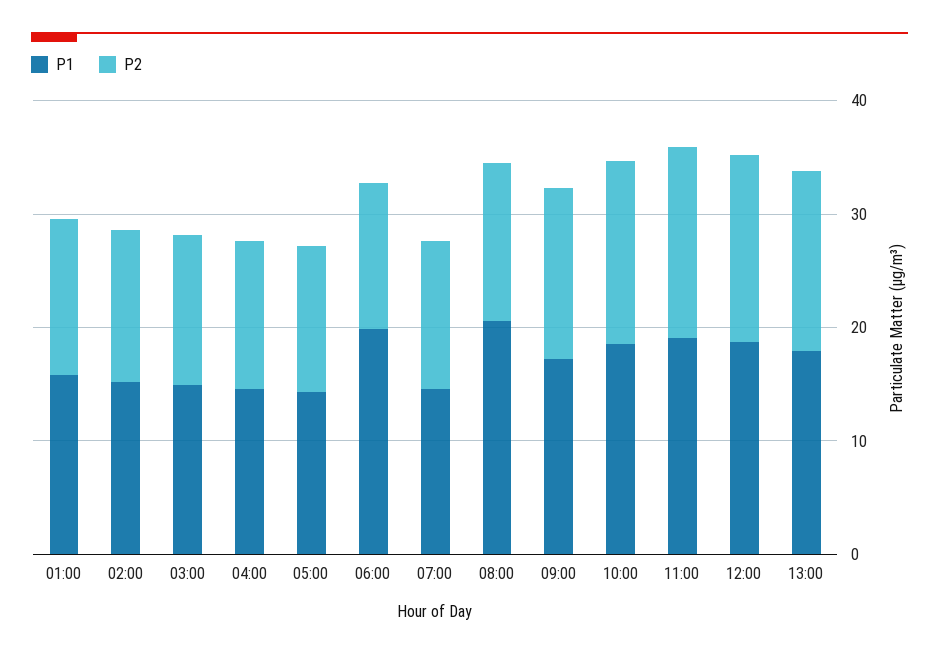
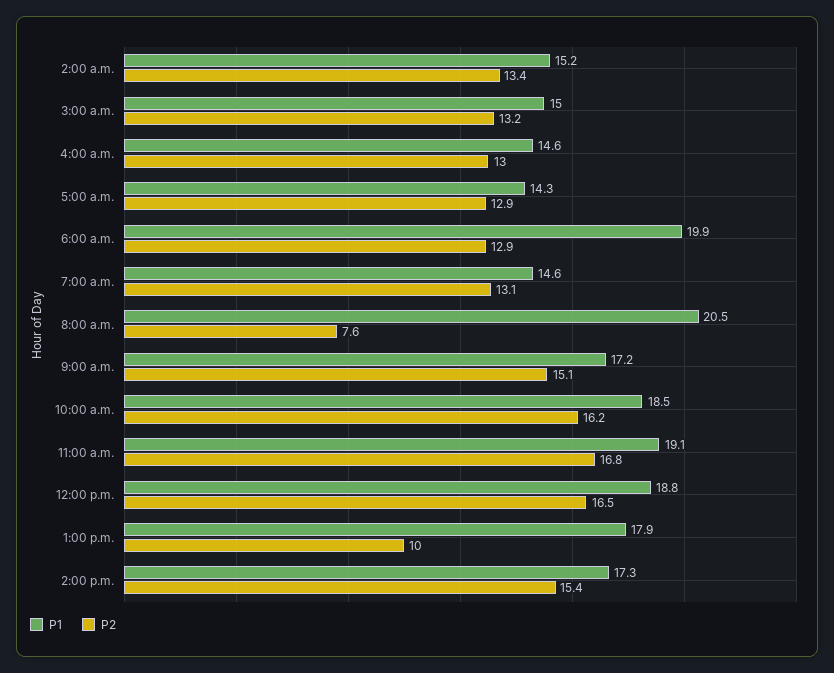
P1, 01:00: 16 -> none
P2, 01:00: 14 -> none
P2, 08:00: 14 -> 7.6
P2, 13:00: 16 -> 10
P1, 2:00 p.m.: none -> 17.3
P2, 2:00 p.m.: none -> 15.4

